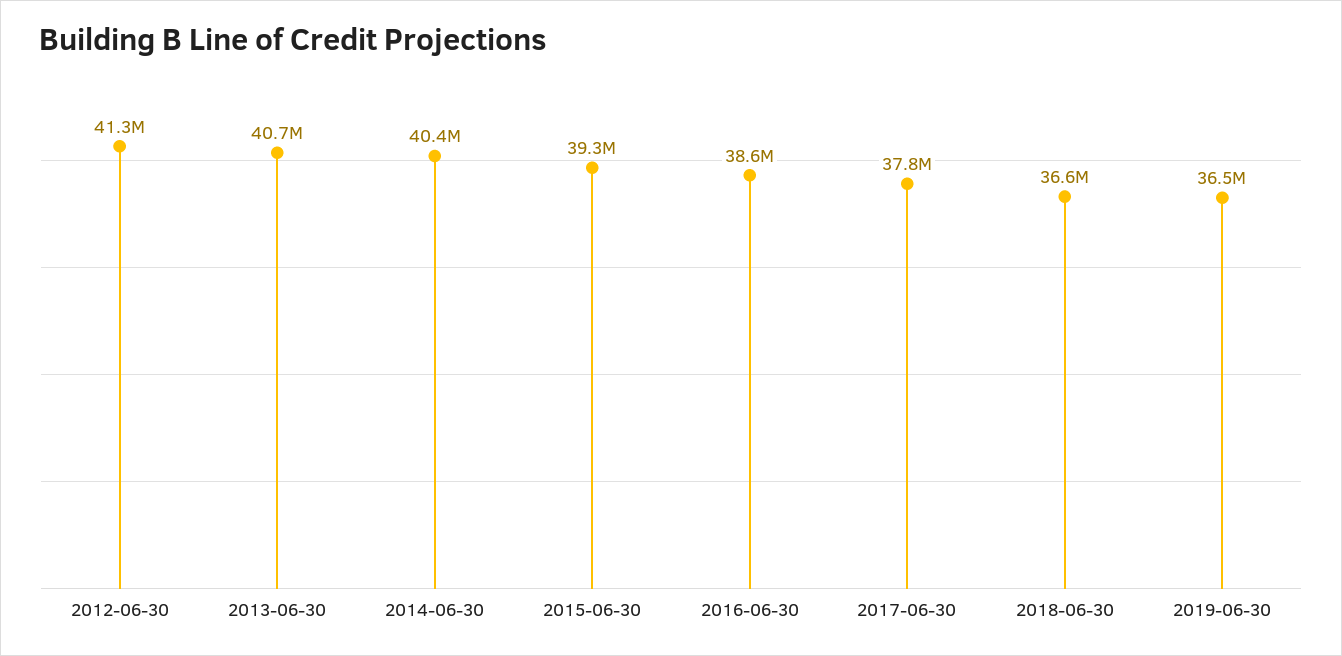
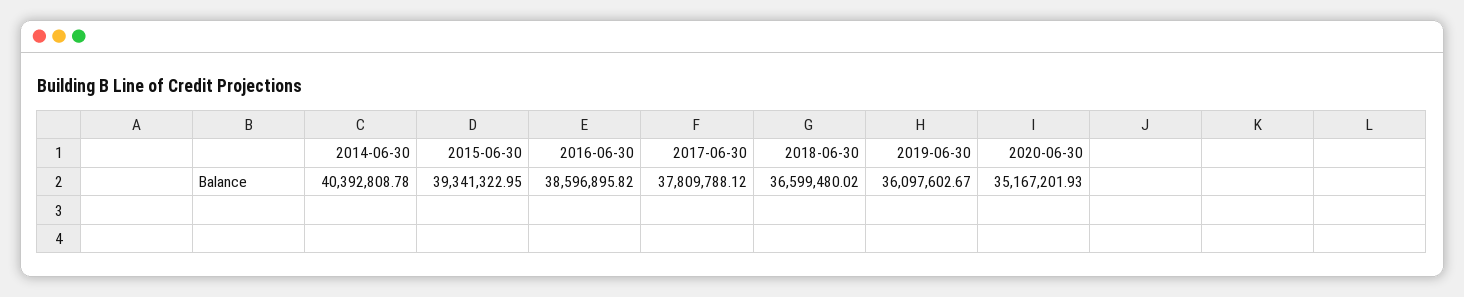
2012-06-30: 41300000 -> none
2013-06-30: 40700000 -> none
2019-06-30: 36500000 -> 36097602.67
2020-06-30: none -> 35167201.93

